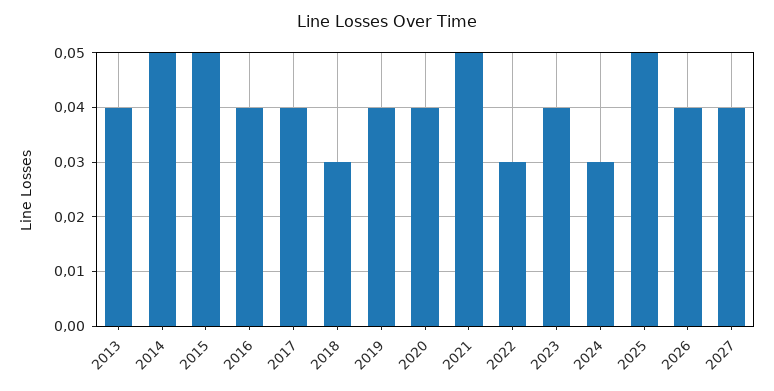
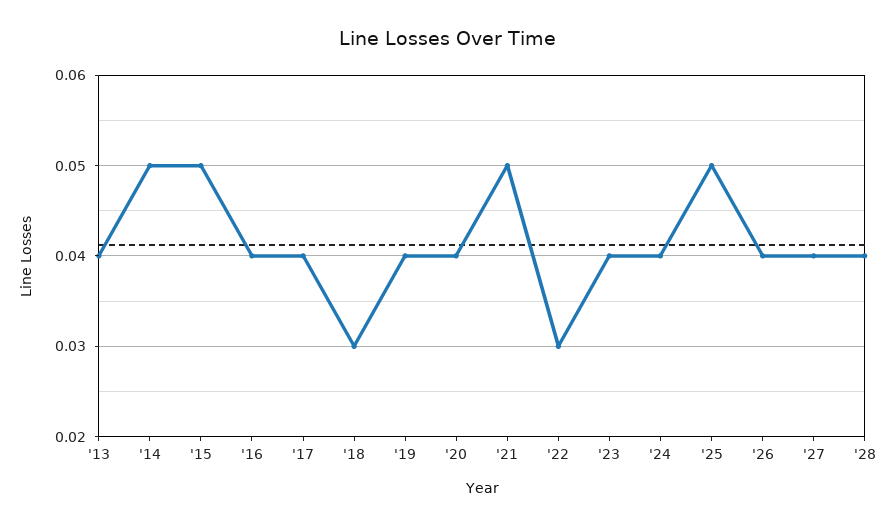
2024: 0.03 -> 0.04
'28: none -> 0.04

